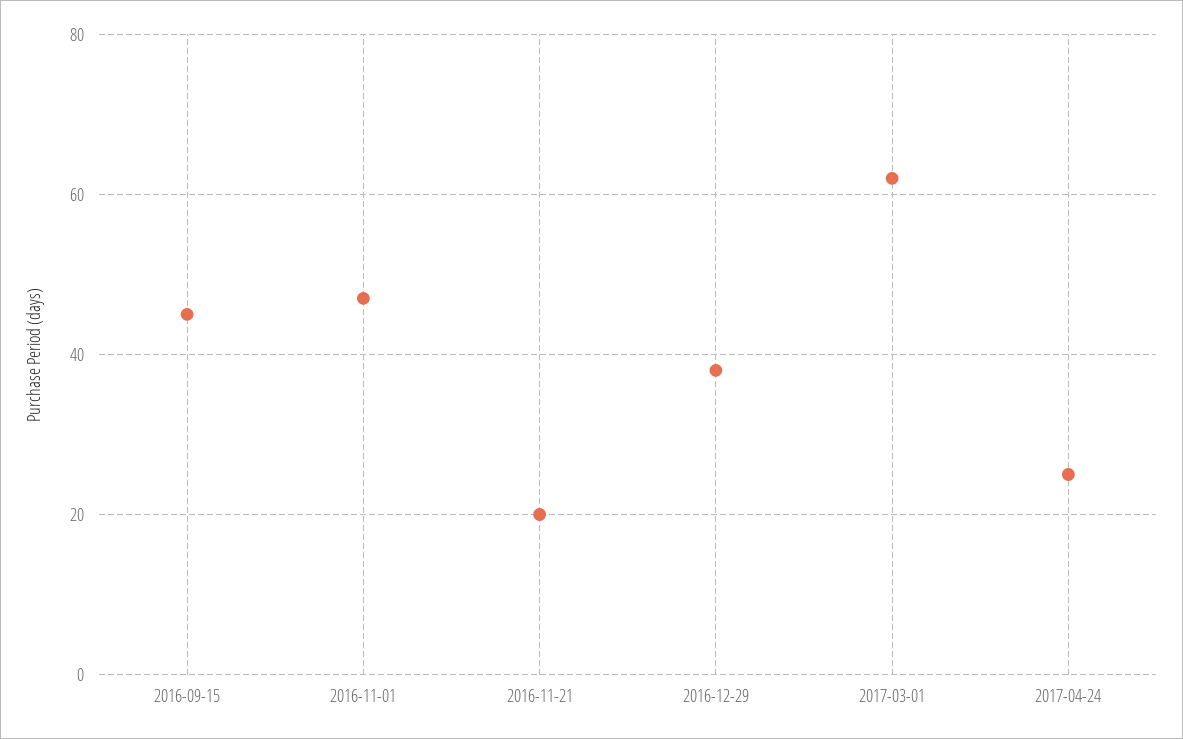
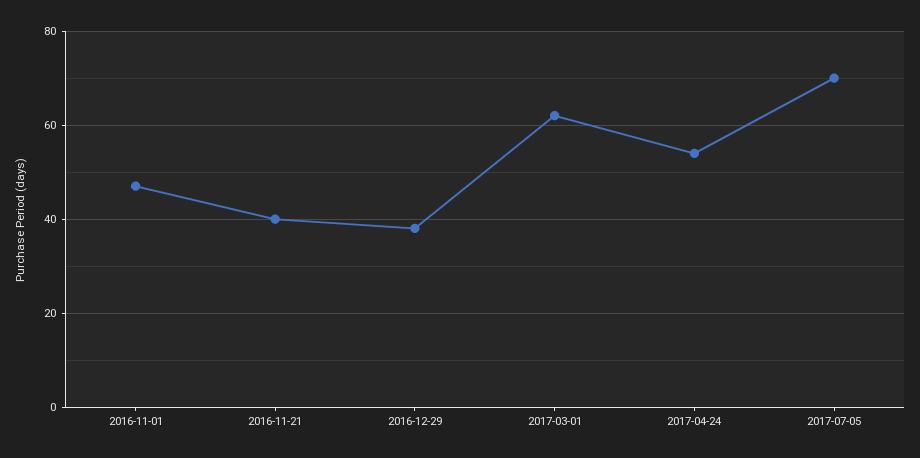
2016-09-15: 45 -> none
2016-11-21: 20 -> 40
2017-04-24: 25 -> 55
2017-07-05: none -> 70

